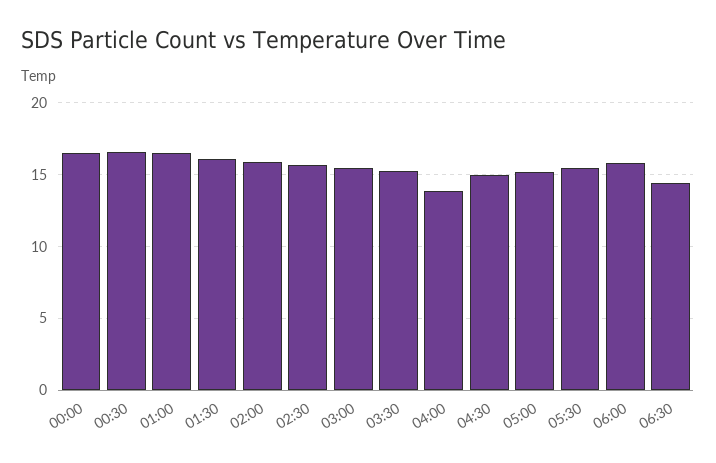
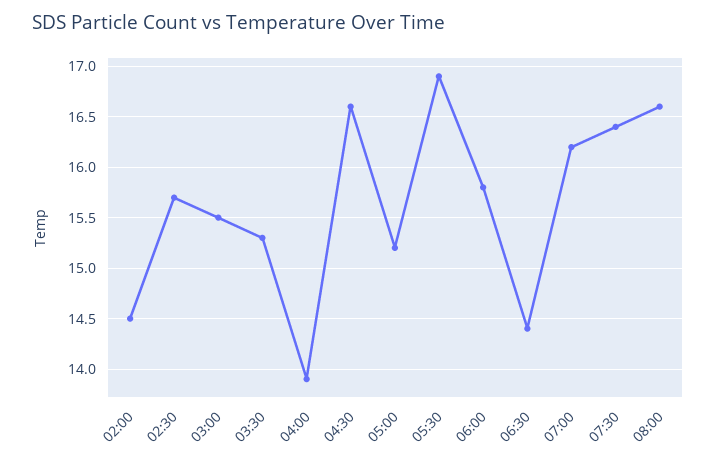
00:00: 16.5 -> none
00:30: 16.5 -> none
01:00: 16.5 -> none
01:30: 16 -> none
02:00: 16 -> 14.5
04:30: 15 -> 16.6
05:30: 15.5 -> 16.9
07:00: none -> 16.2
07:30: none -> 16.4
08:00: none -> 16.6

